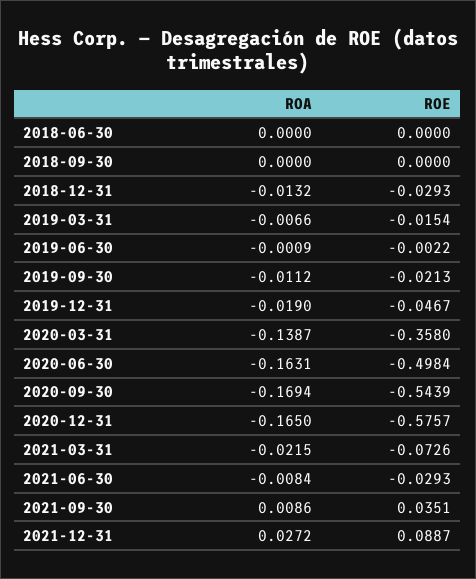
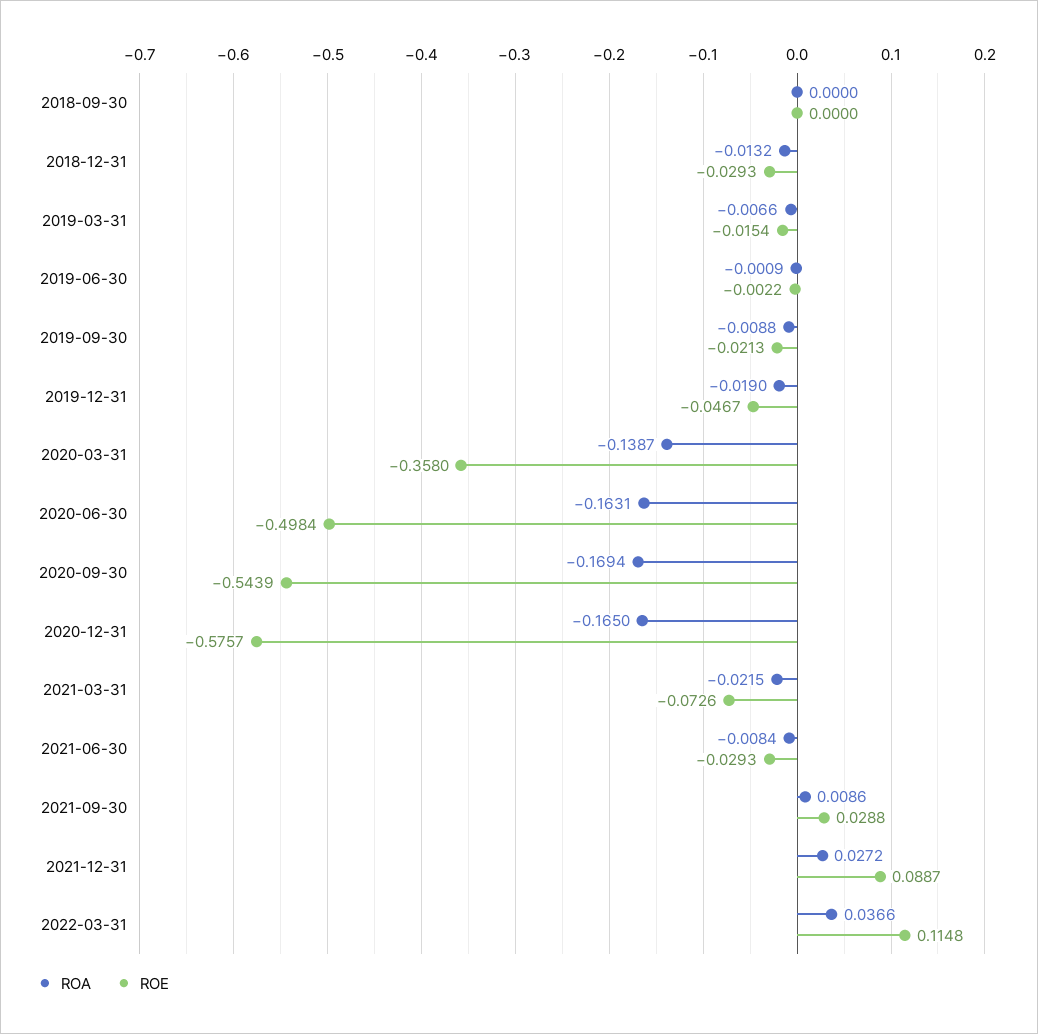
ROA, 2018-06-30: 0 -> none
ROE, 2018-06-30: 0 -> none
ROA, 2019-09-30: -0.0112 -> -0.0088
ROE, 2021-09-30: 0.0351 -> 0.0288
ROA, 2022-03-31: none -> 0.0366
ROE, 2022-03-31: none -> 0.1148

